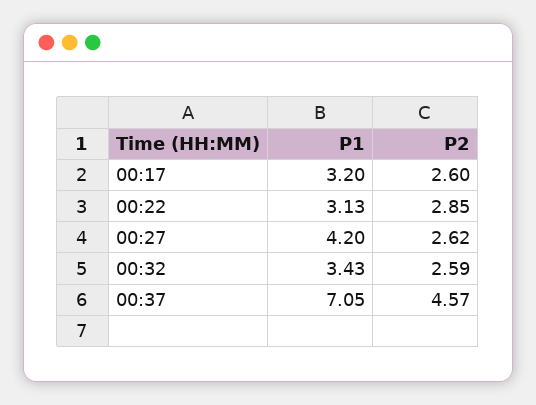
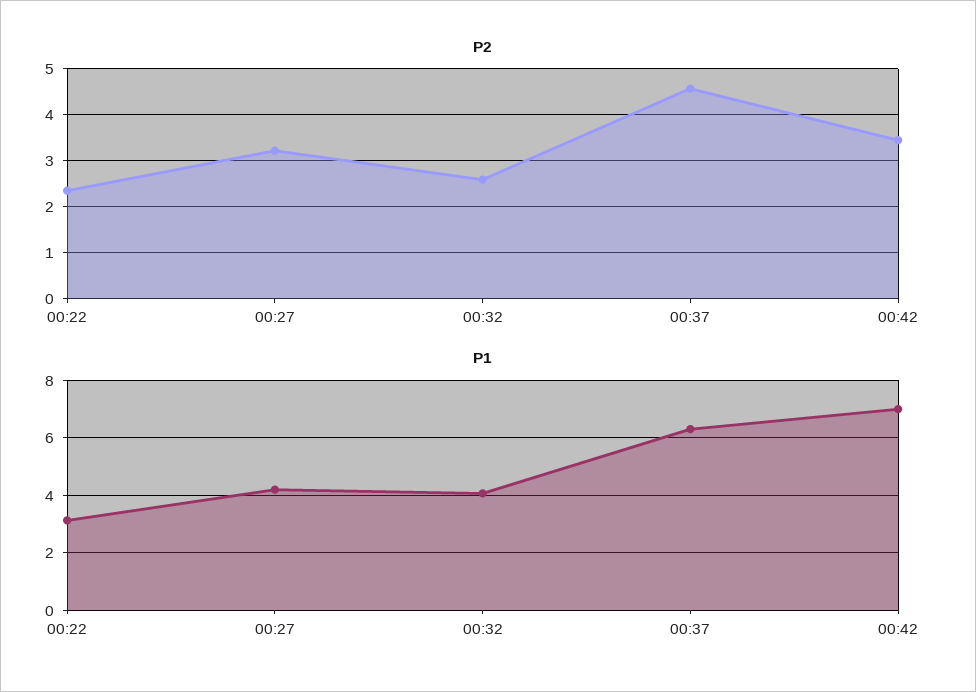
P1, 00:17: 3.2 -> none
P2, 00:17: 2.6 -> none
P2, 00:22: 2.85 -> 2.4
P2, 00:27: 2.62 -> 3.2
P1, 00:32: 3.43 -> 4
P1, 00:37: 7.05 -> 6.25
P2, 00:42: none -> 3.4
P1, 00:42: none -> 7

